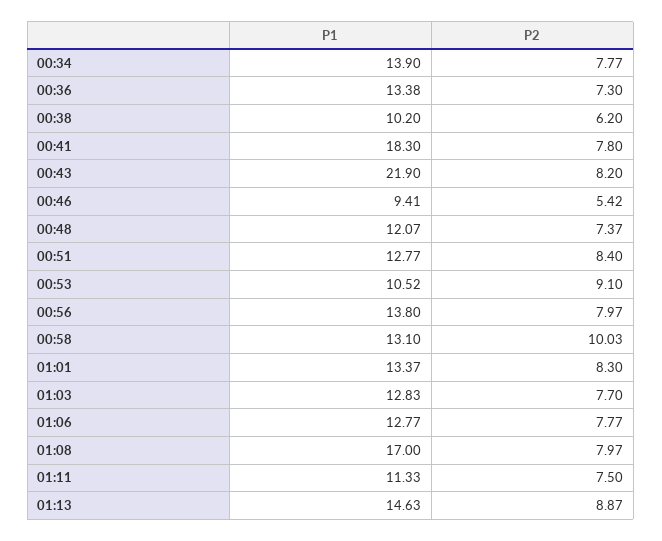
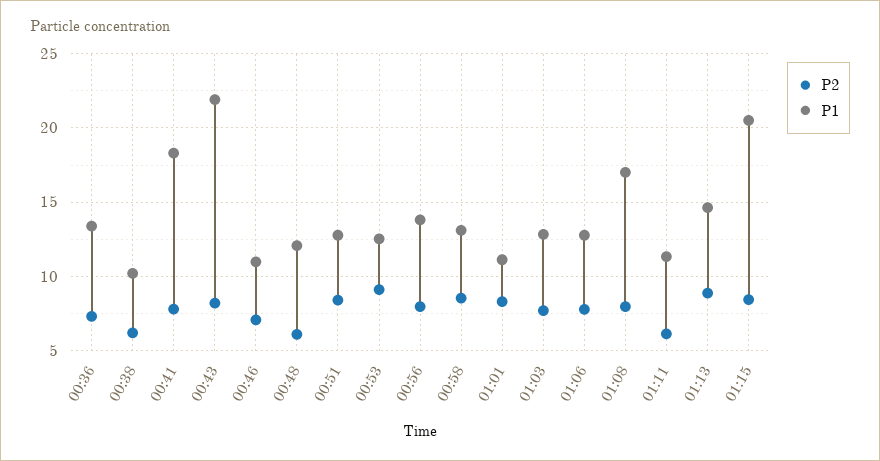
P1, 00:34: 13.9 -> none
P2, 00:34: 7.77 -> none
P1, 00:46: 9.41 -> 11
P2, 00:46: 5.42 -> 7
P2, 00:48: 7.37 -> 6
P1, 00:53: 10.52 -> 12.5
P2, 00:58: 10.03 -> 8.5
P1, 01:01: 13.37 -> 11
P2, 01:11: 7.5 -> 6
P2, 01:15: none -> 8.5
P1, 01:15: none -> 20.5

